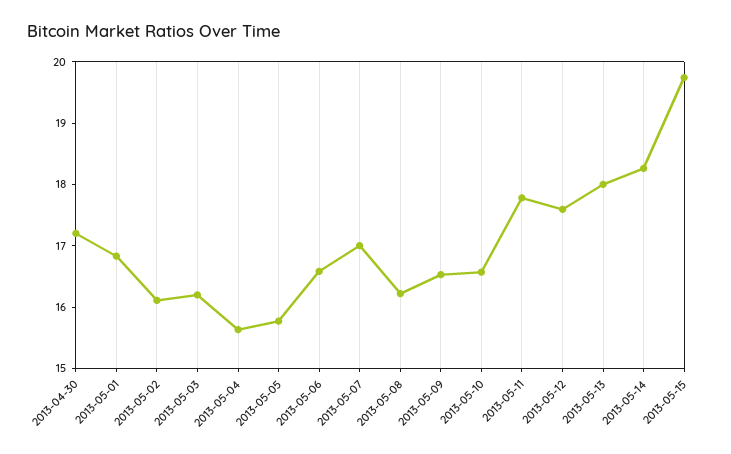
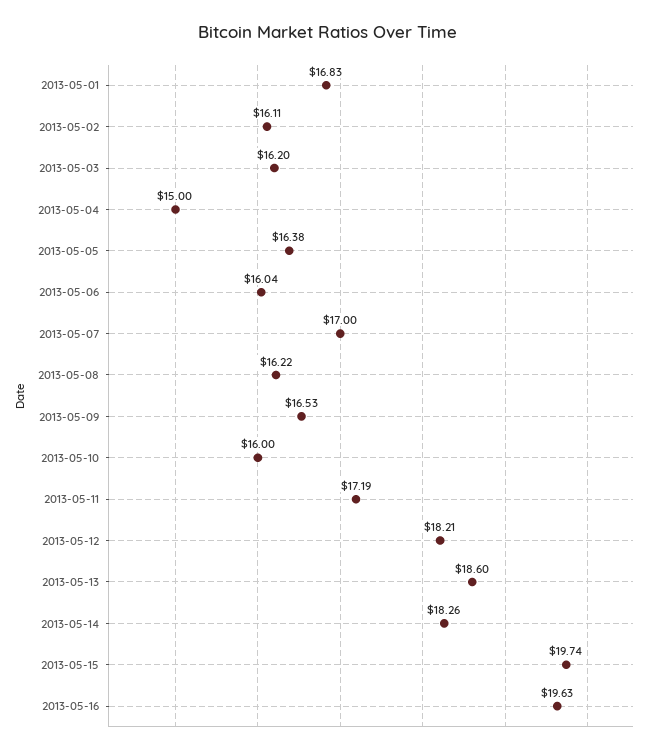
2013-04-30: 17.2 -> none
2013-05-04: 15.6 -> 15
2013-05-05: 15.8 -> 16.38
2013-05-06: 16.6 -> 16.04
2013-05-10: 16.6 -> 16
2013-05-11: 17.8 -> 17.19
2013-05-12: 17.6 -> 18.21
2013-05-13: 18 -> 18.6
2013-05-16: none -> 19.63

